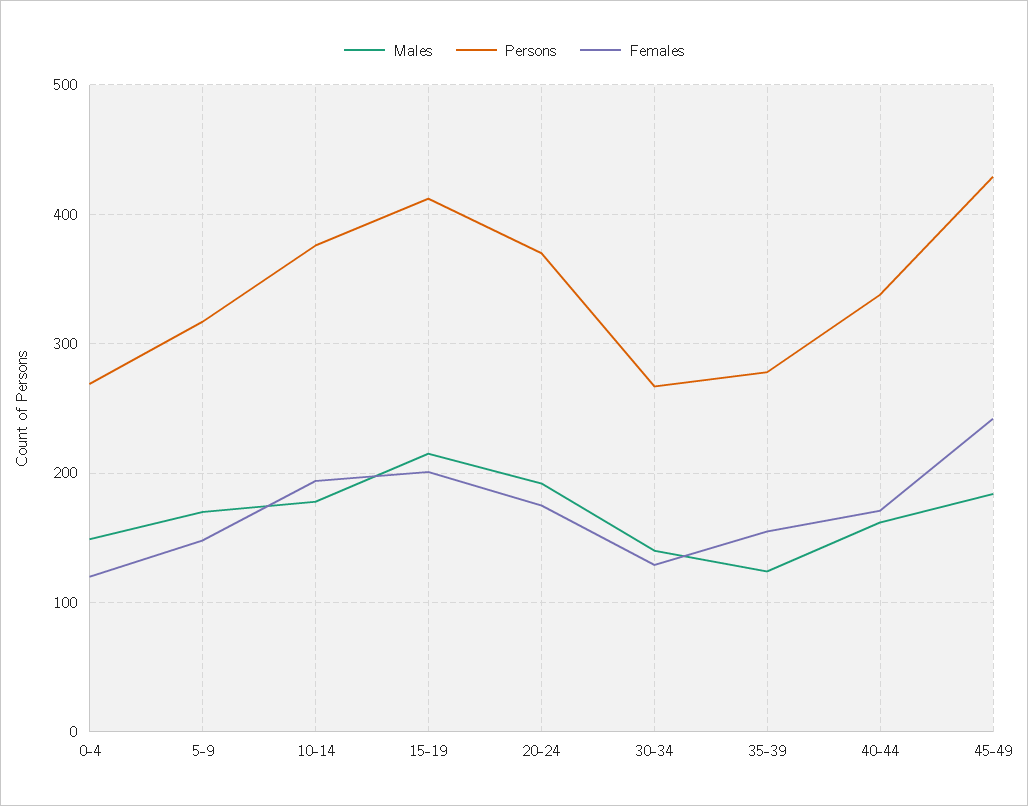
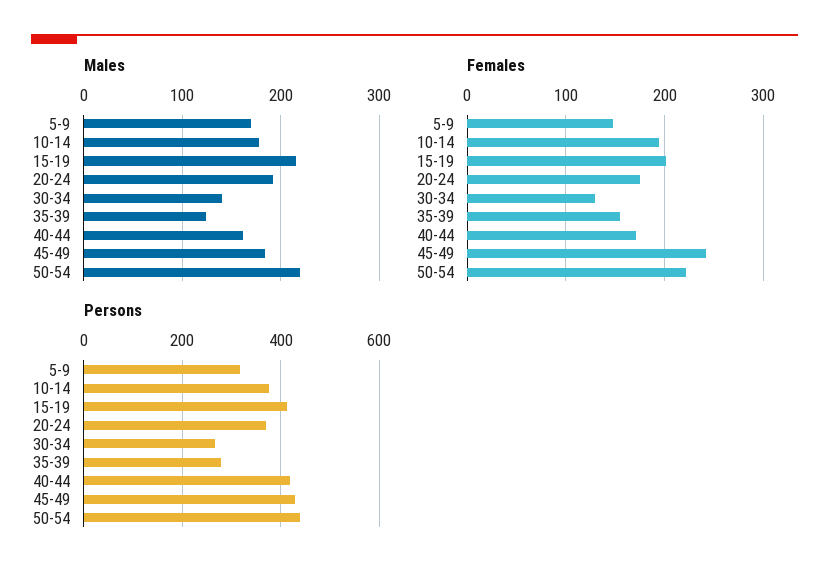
Males, 0-4: 150 -> none
Persons, 0-4: 270 -> none
Females, 0-4: 120 -> none
Persons, 40-44: 340 -> 420
Males, 50-54: none -> 220
Females, 50-54: none -> 220
Persons, 50-54: none -> 440

